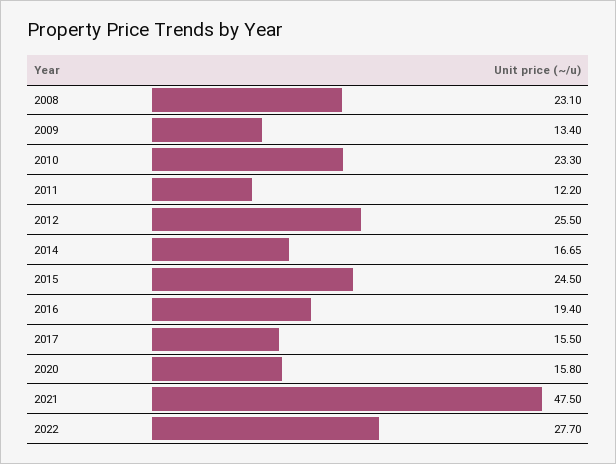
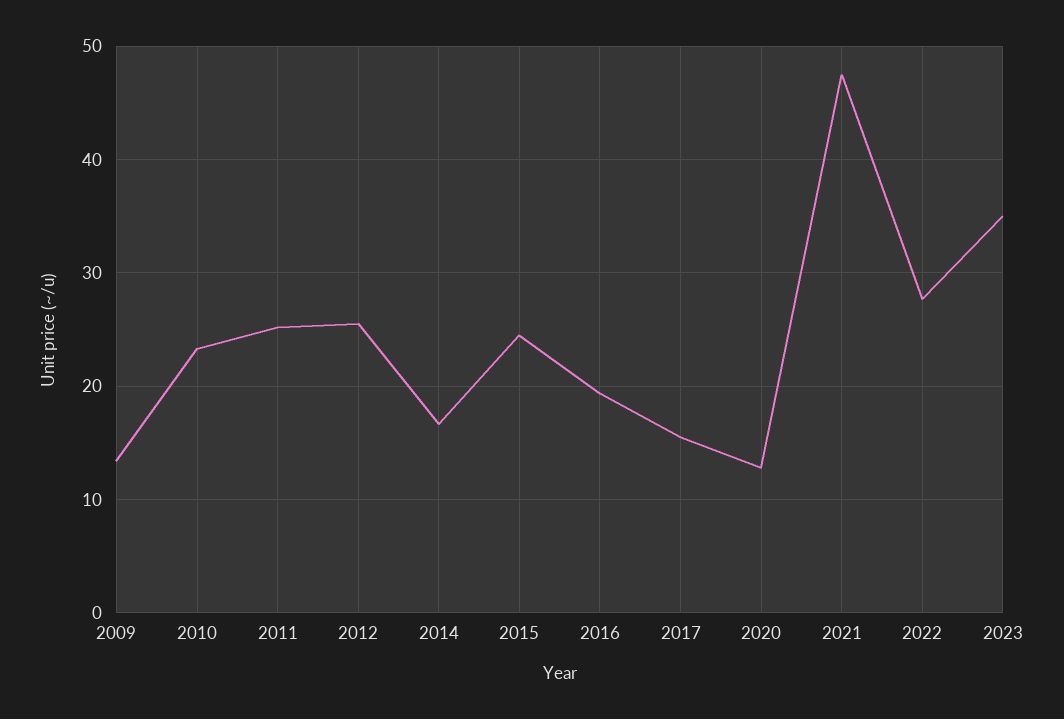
2008: 23.1 -> none
2011: 12.2 -> 25
2020: 15.8 -> 13
2023: none -> 35

